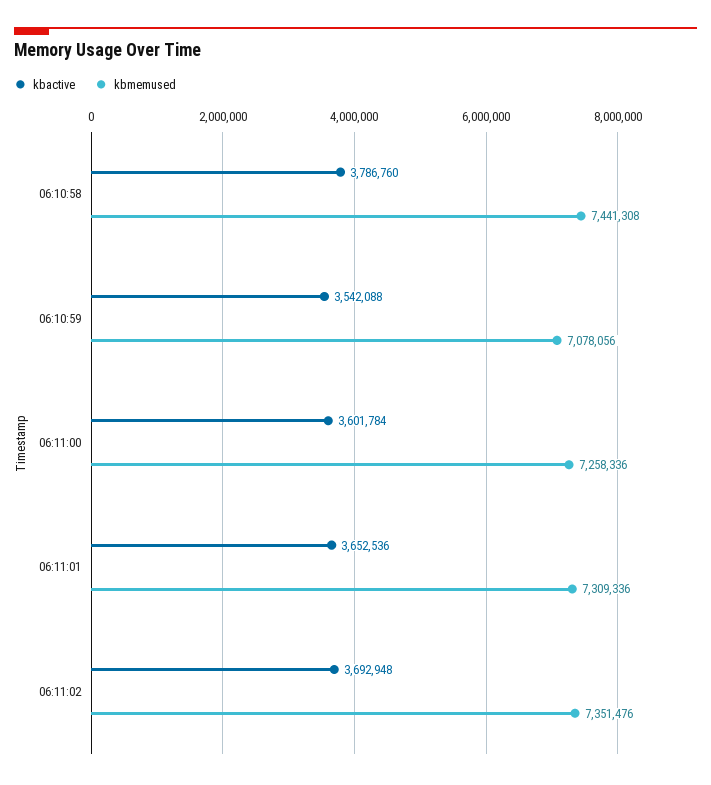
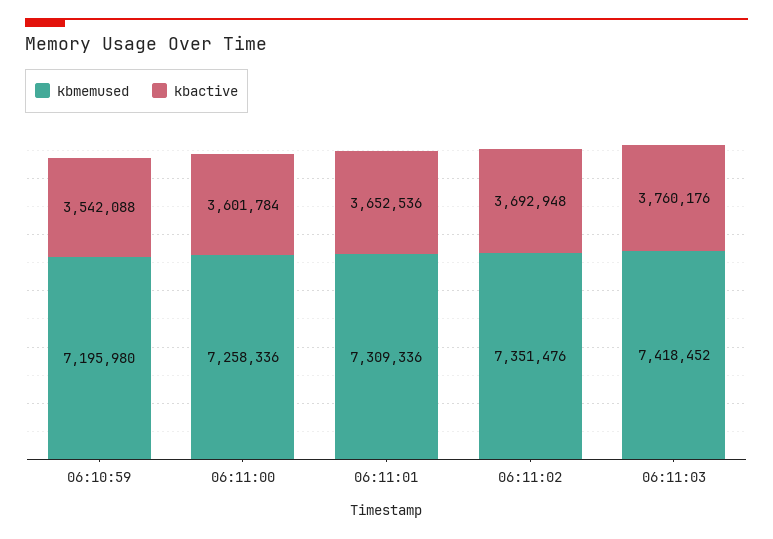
kbactive, 06:10:58: 3786760 -> none
kbmemused, 06:10:58: 7441308 -> none
kbmemused, 06:10:59: 7078056 -> 7195980
kbmemused, 06:11:03: none -> 7418452
kbactive, 06:11:03: none -> 3760176

